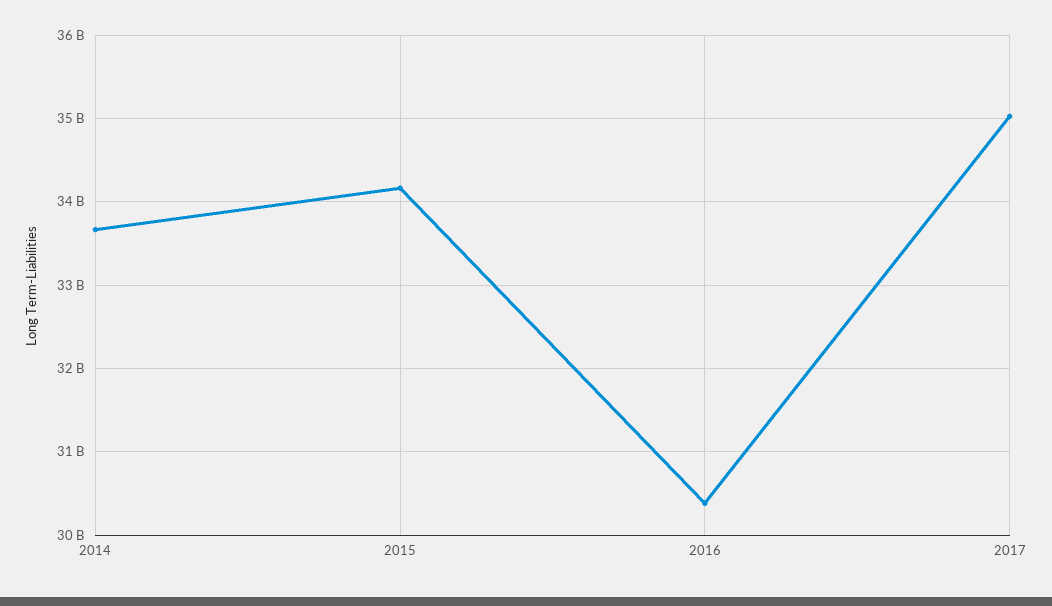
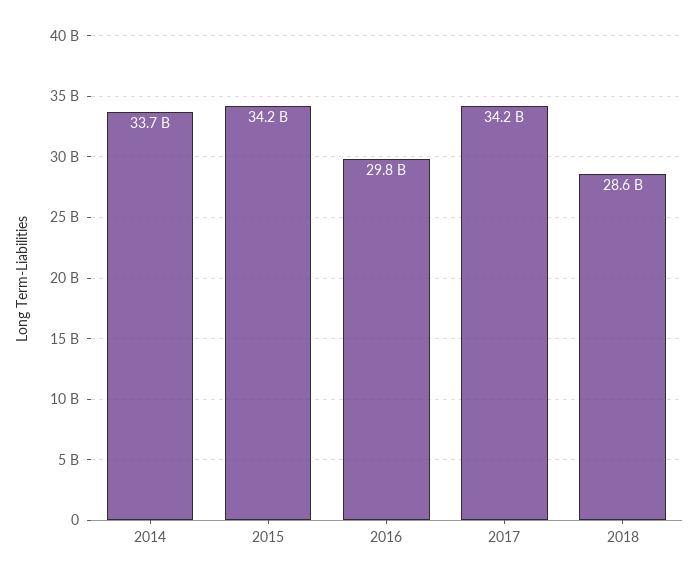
2016: 30400000000 -> 29800000000
2017: 35000000000 -> 34200000000
2018: none -> 28600000000

